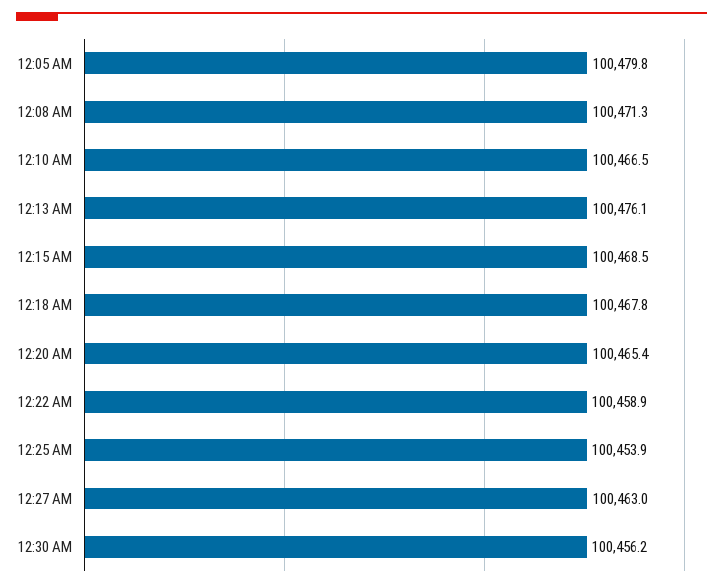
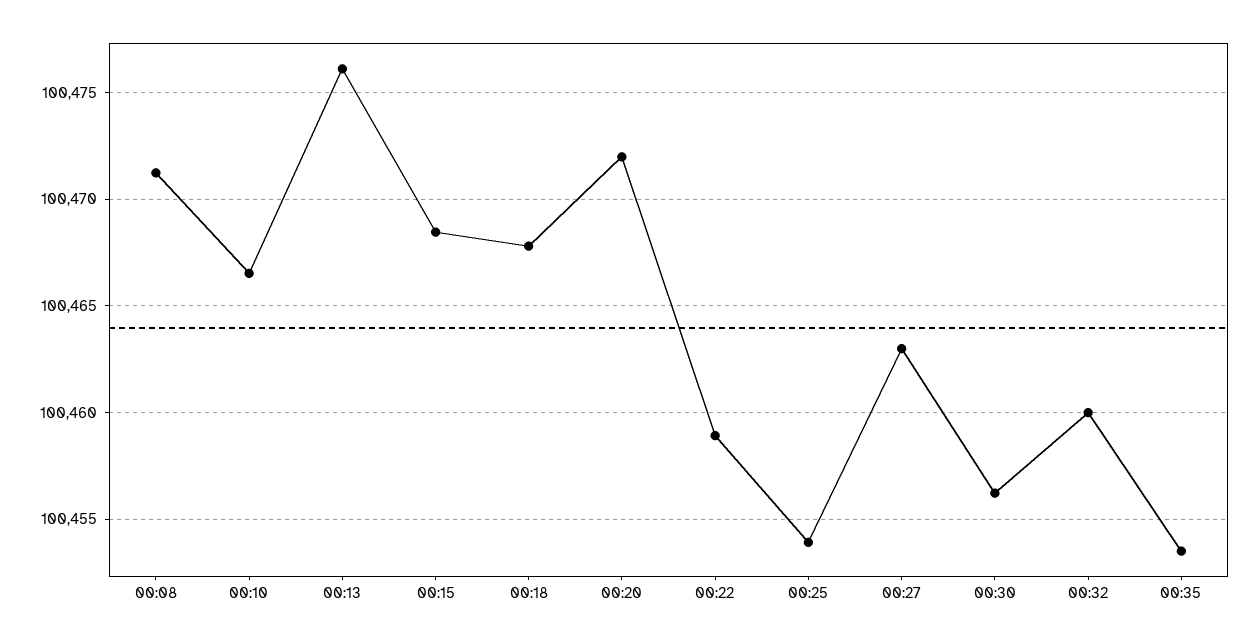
12:05 AM: 100479.8 -> none
12:20 AM: 100465.4 -> 100472
00:32: none -> 100460
00:35: none -> 100453.5

